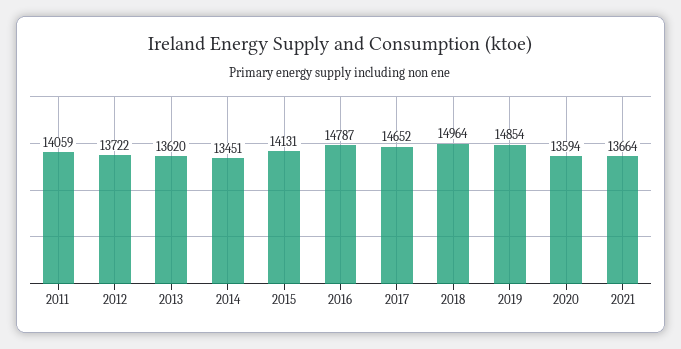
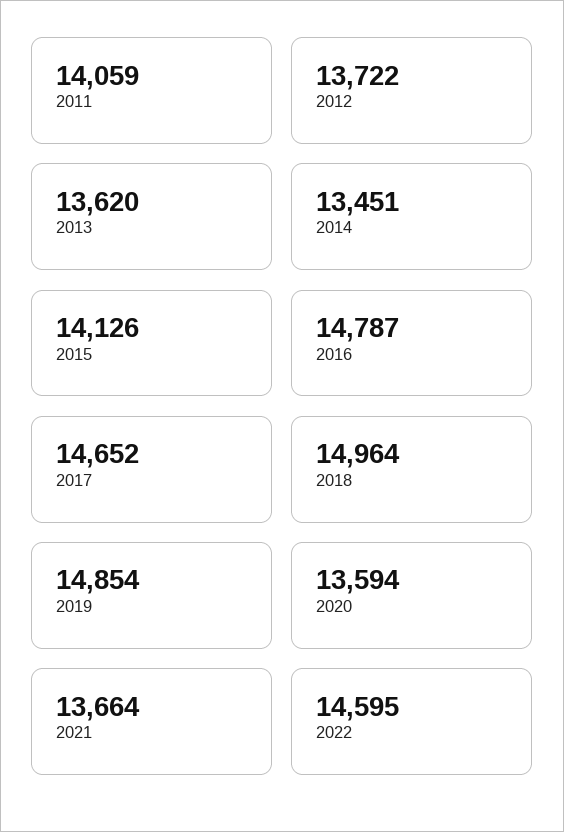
2015: 14131 -> 14126
2022: none -> 14595

